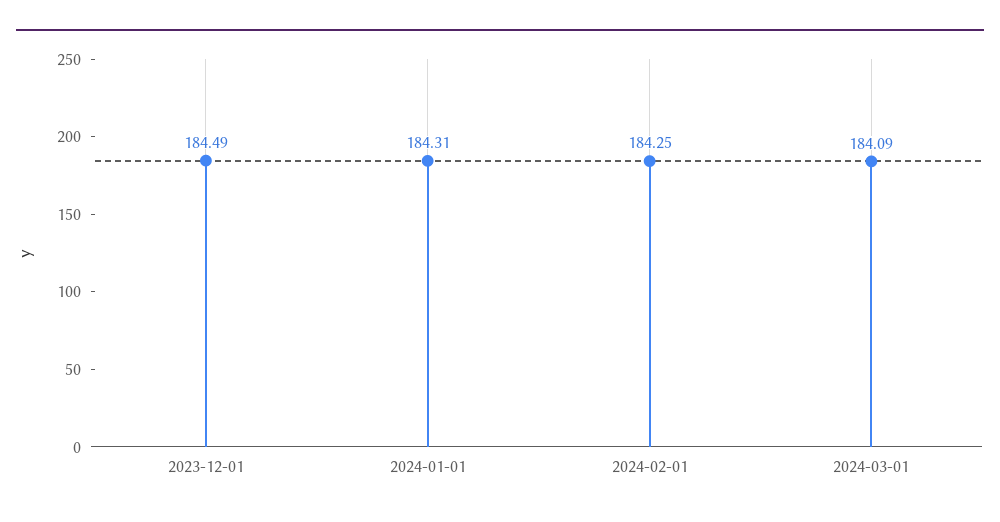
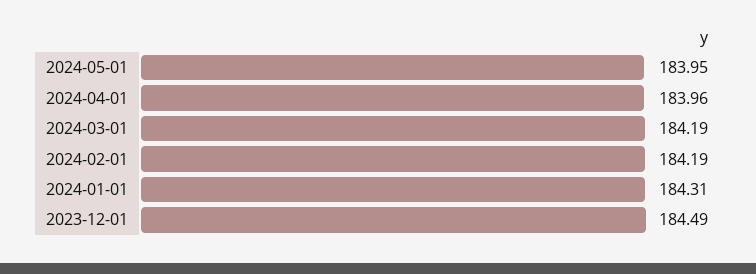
2024-02-01: 184.25 -> 184.19
2024-03-01: 184.09 -> 184.19
2024-05-01: none -> 183.95
2024-04-01: none -> 183.96

